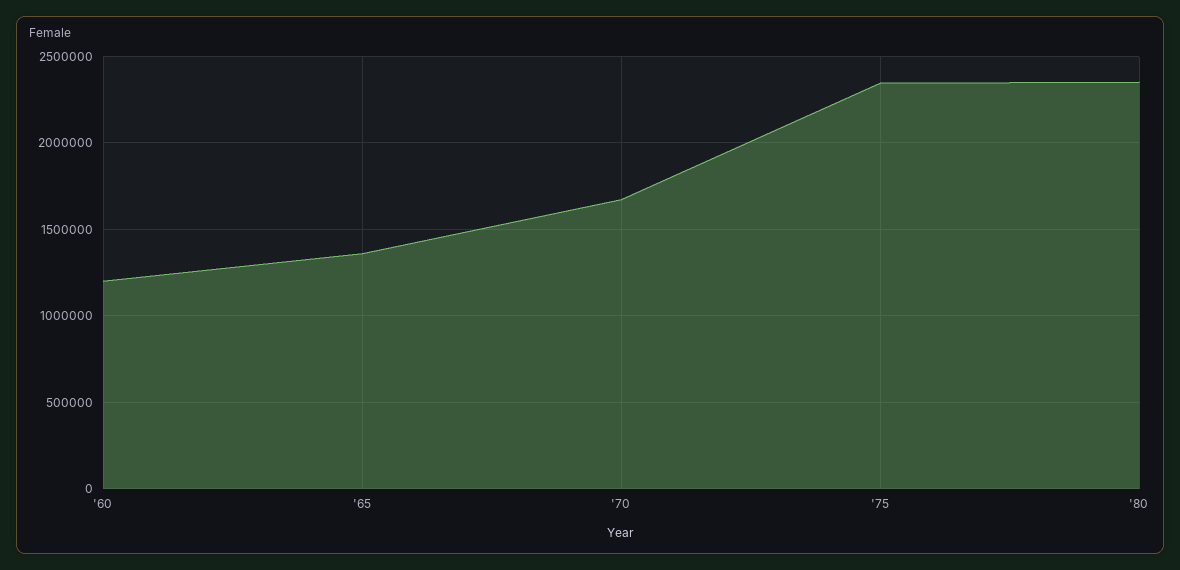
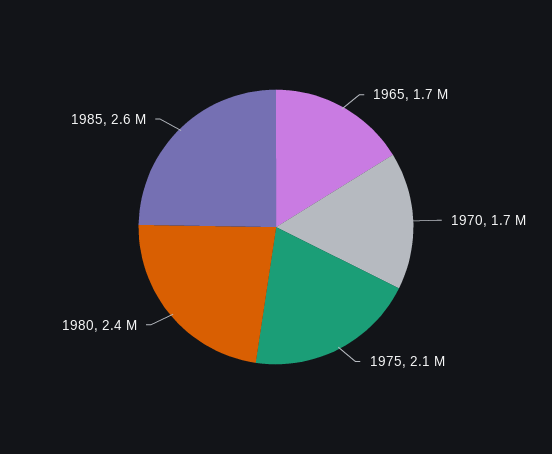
'60: 1200000 -> none
'65: 1350000 -> 1700000
'75: 2350000 -> 2100000
1985: none -> 2600000

